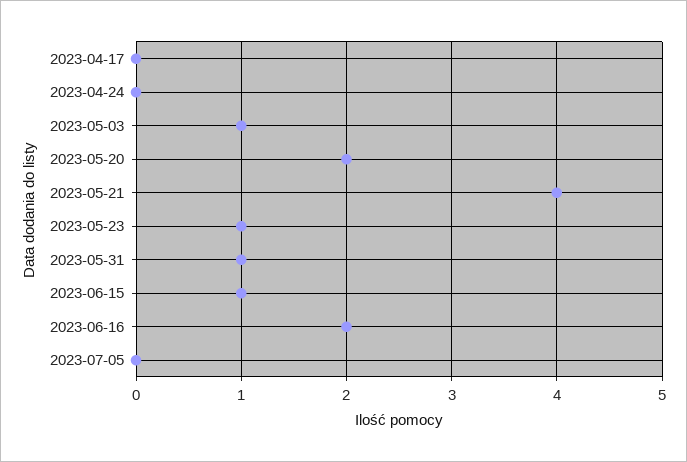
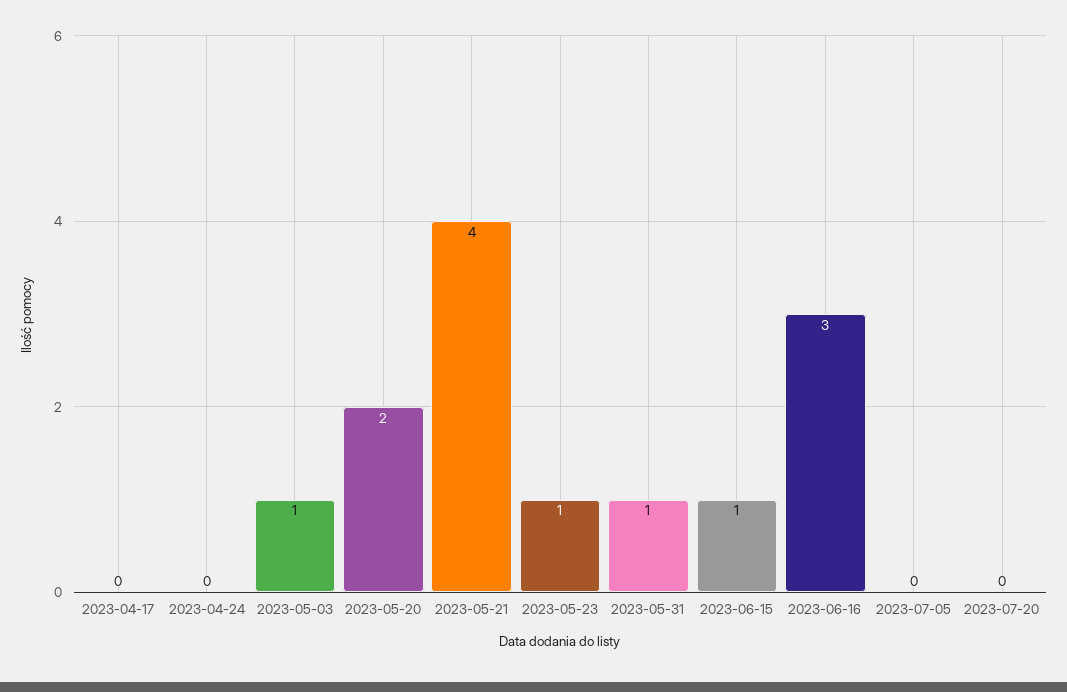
2023-06-16: 2 -> 3
2023-07-20: none -> 0

